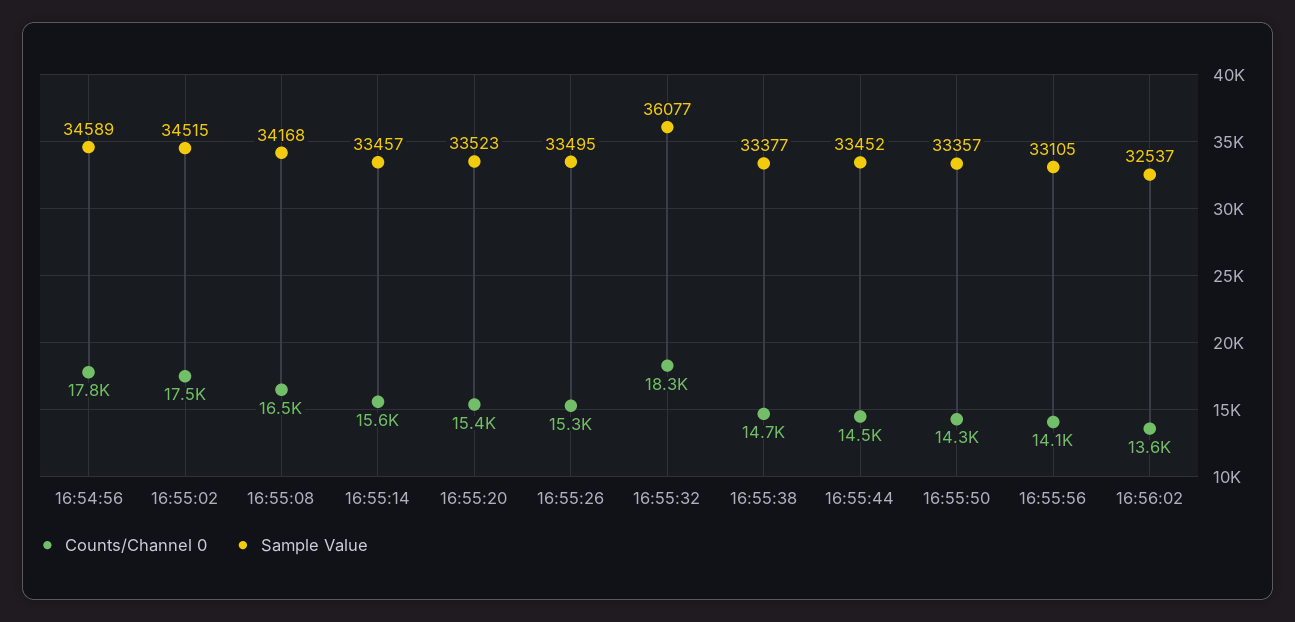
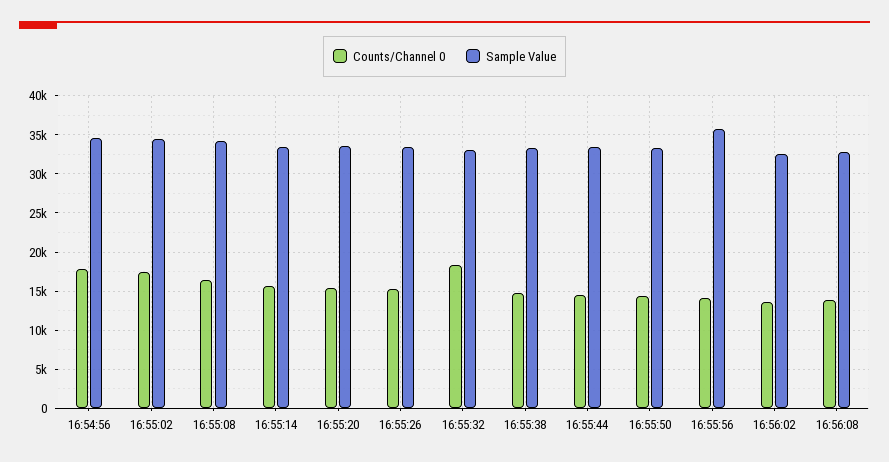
Sample Value, 16:55:32: 36077 -> 33000
Sample Value, 16:55:56: 33105 -> 36000
Counts/Channel 0, 16:56:08: none -> 14000
Sample Value, 16:56:08: none -> 33000

